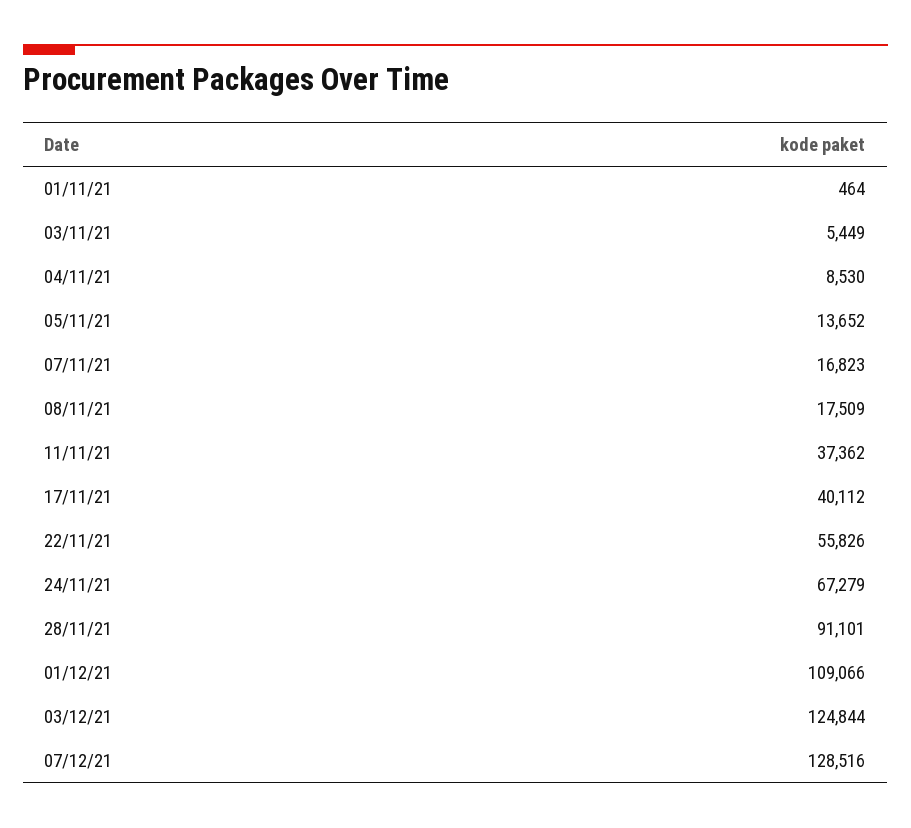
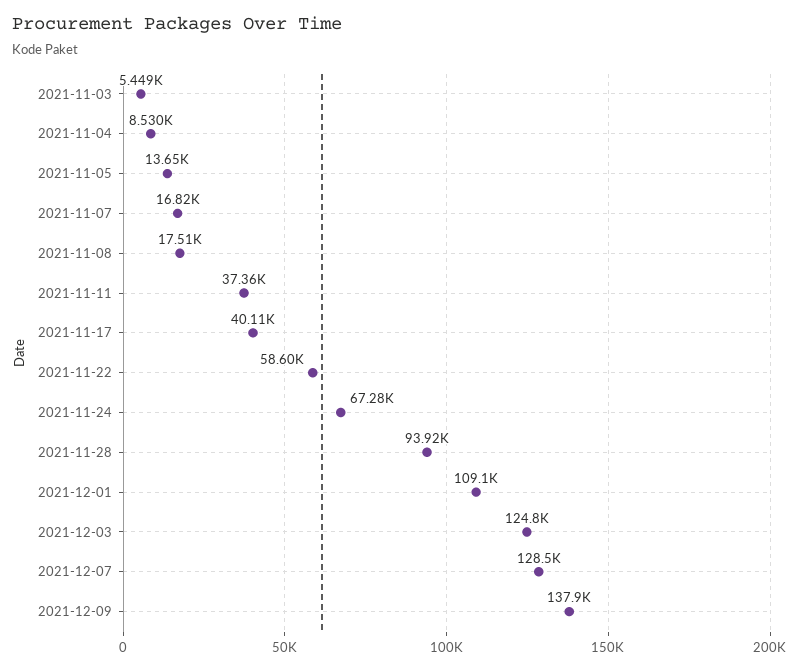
01/11/21: 464 -> none
22/11/21: 55826 -> 58600
28/11/21: 91101 -> 93920
2021-12-09: none -> 137900

